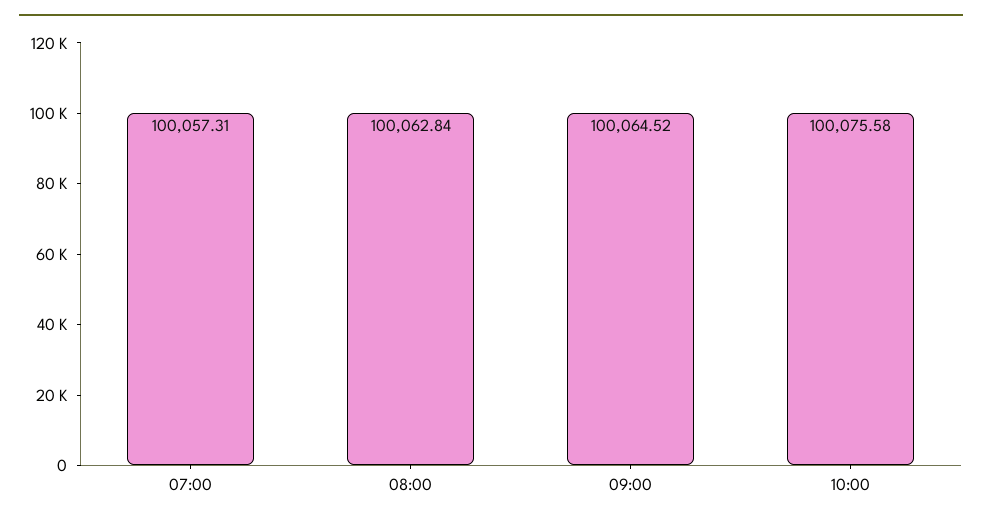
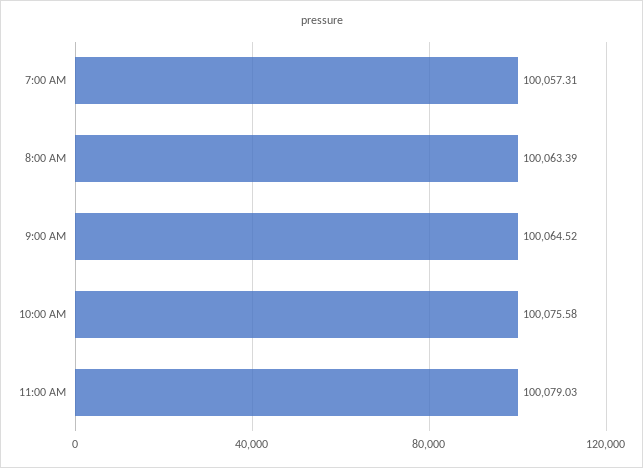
08:00: 100062.84 -> 100063.39
11:00 AM: none -> 100079.03

